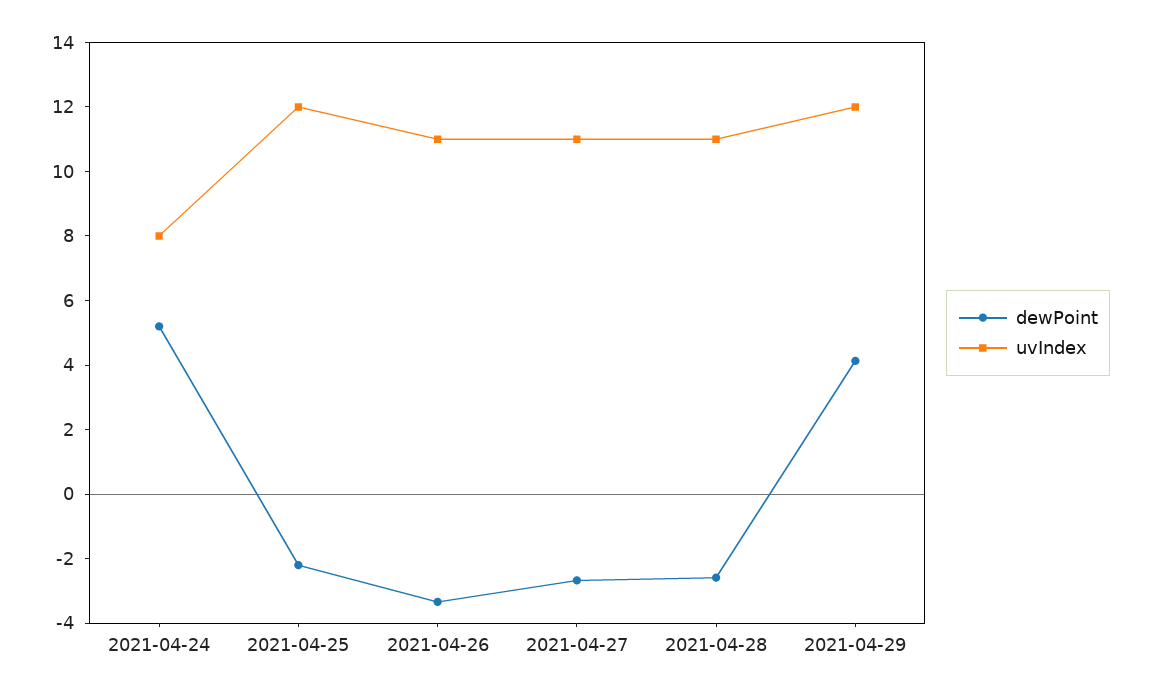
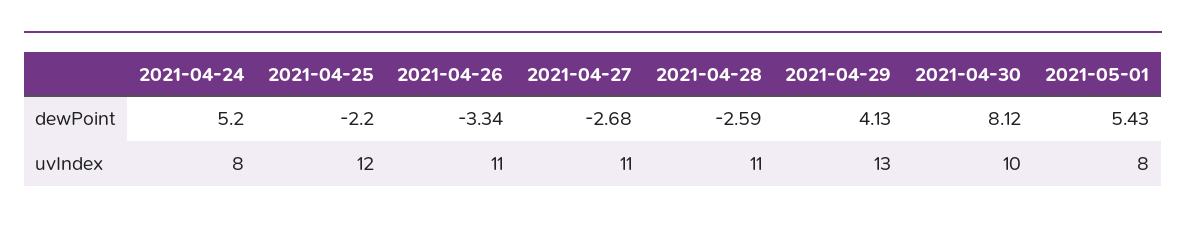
uvIndex, 2021-04-29: 12 -> 13
dewPoint, 2021-04-30: none -> 8.12
dewPoint, 2021-05-01: none -> 5.43
uvIndex, 2021-04-30: none -> 10
uvIndex, 2021-05-01: none -> 8

